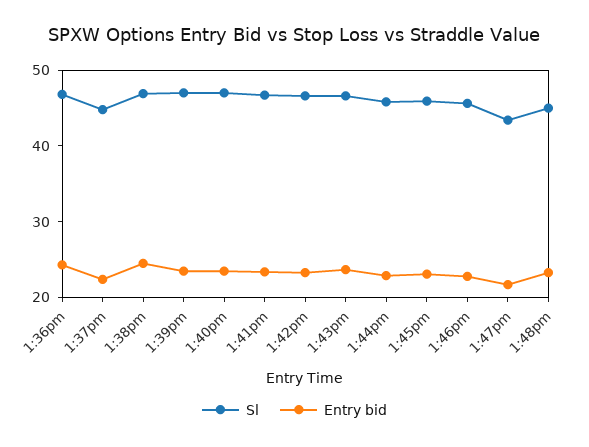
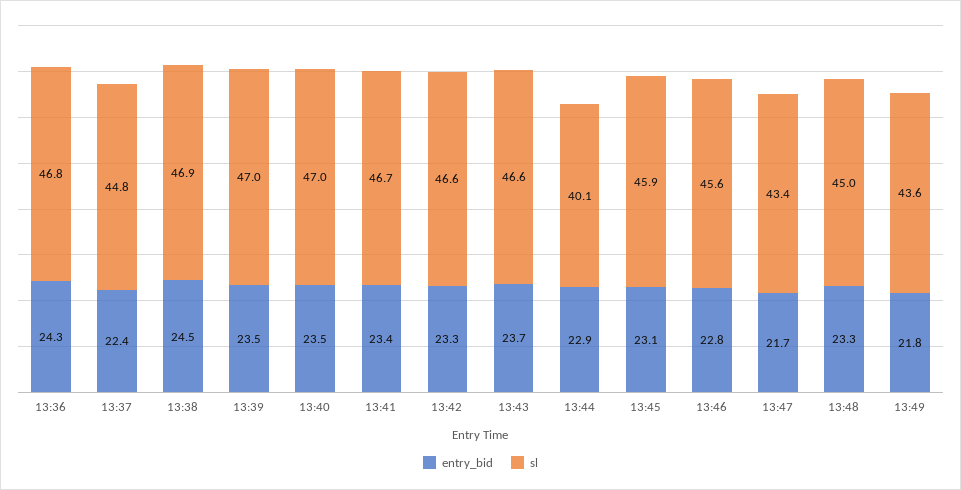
Sl, 1:44pm: 46 -> 40.1
Entry bid, 13:49: none -> 21.8
Sl, 13:49: none -> 43.6

